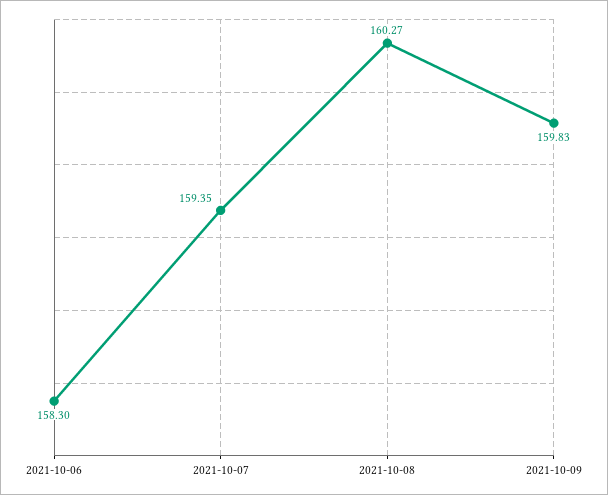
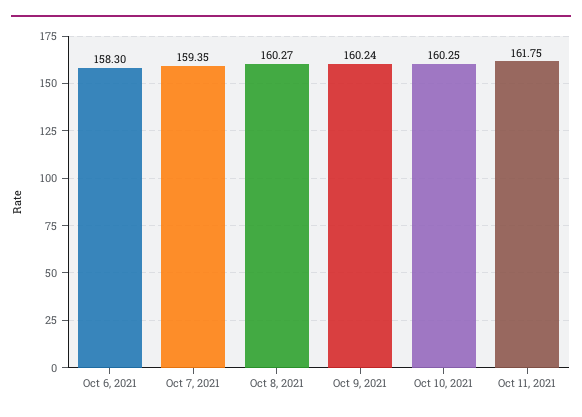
2021-10-09: 159.83 -> 160.24
Oct 10, 2021: none -> 160.25
Oct 11, 2021: none -> 161.75

